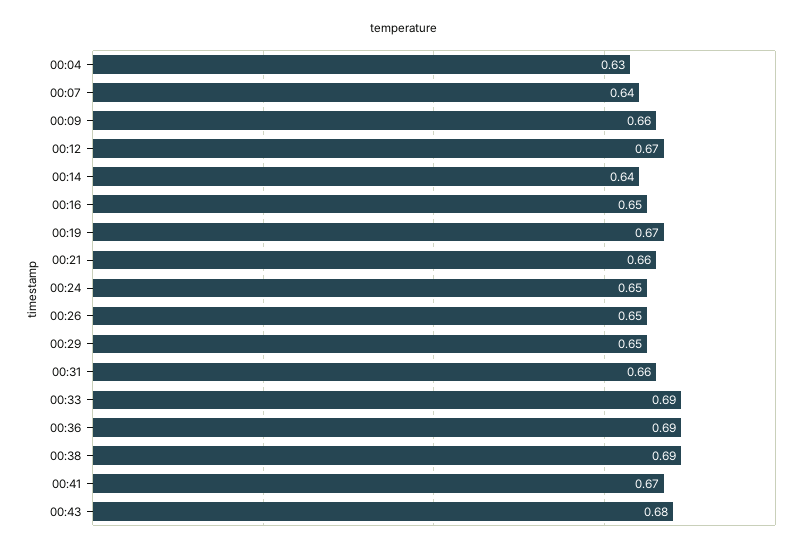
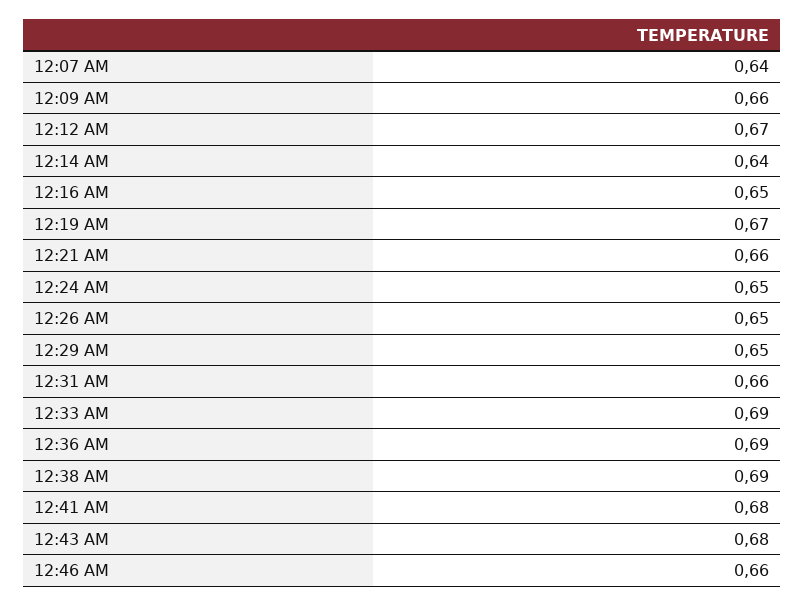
00:04: 0.63 -> none
00:41: 0.67 -> 0.68
12:46 AM: none -> 0.66

